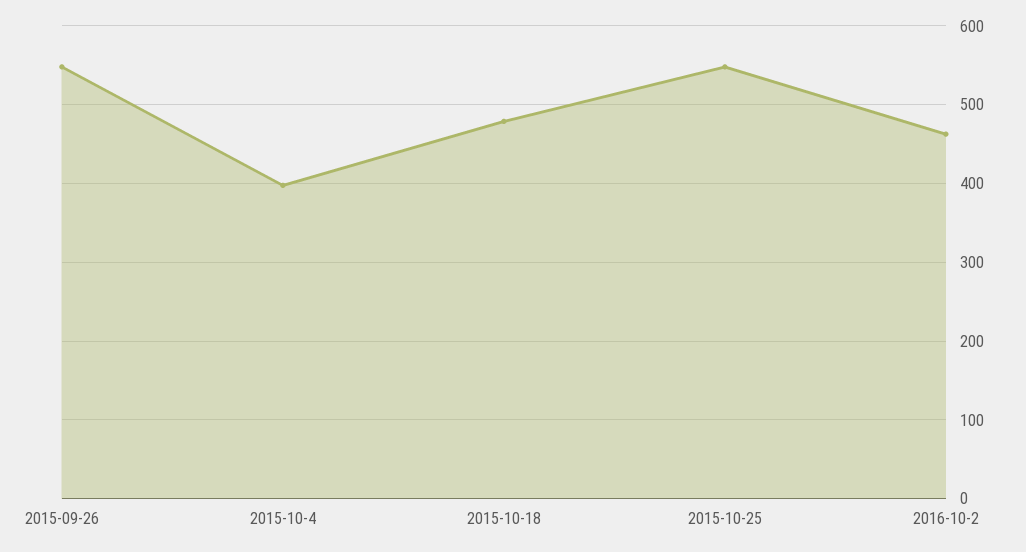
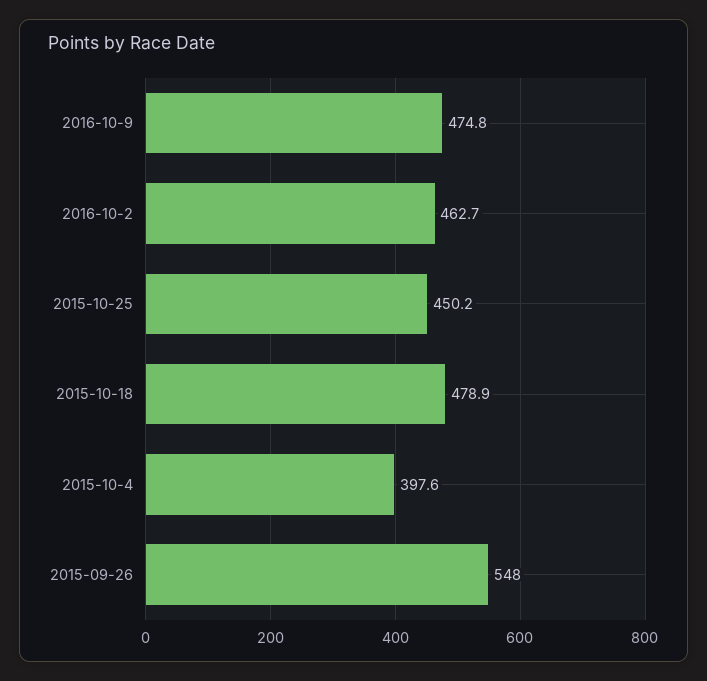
2015-10-25: 550 -> 450.2
2016-10-9: none -> 474.8

